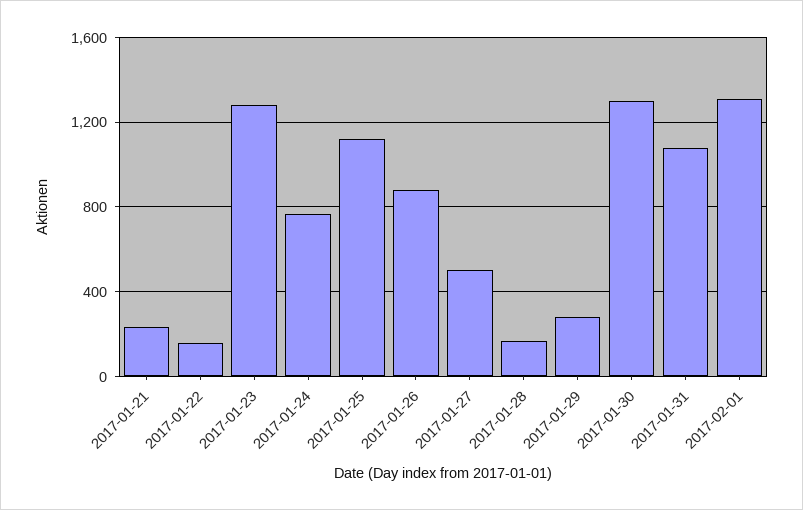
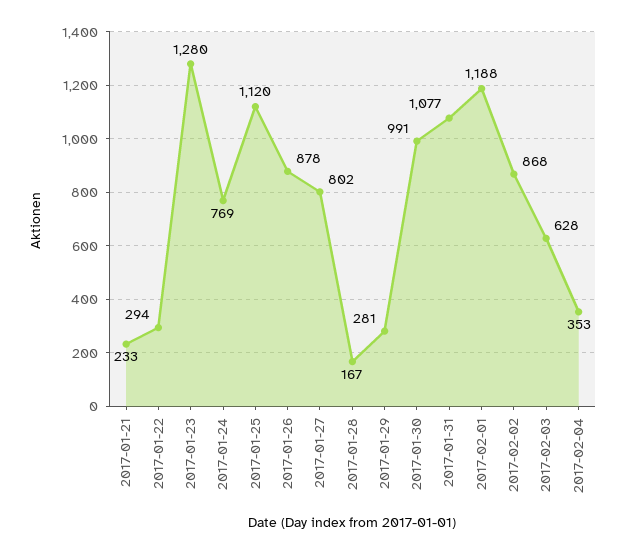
2017-01-22: 150 -> 294
2017-01-27: 500 -> 802
2017-01-30: 1300 -> 991
2017-02-01: 1300 -> 1188
2017-02-02: none -> 868
2017-02-03: none -> 628
2017-02-04: none -> 353

